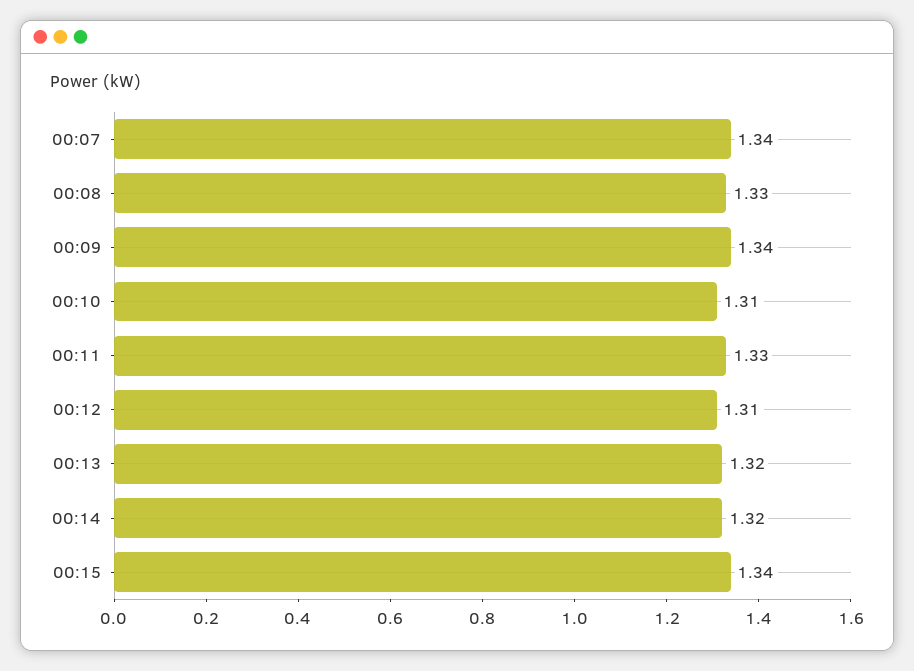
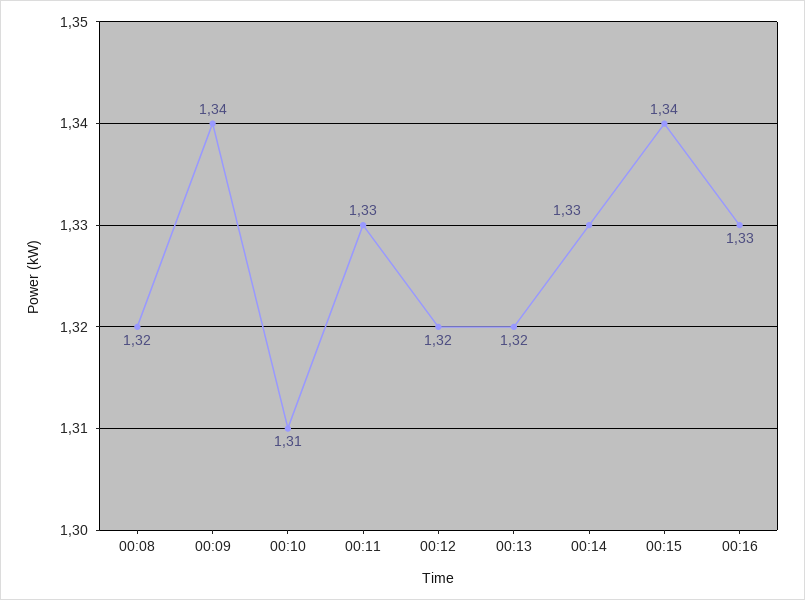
00:07: 1.34 -> none
00:08: 1.33 -> 1.32
00:12: 1.31 -> 1.32
00:14: 1.32 -> 1.33
00:16: none -> 1.33

